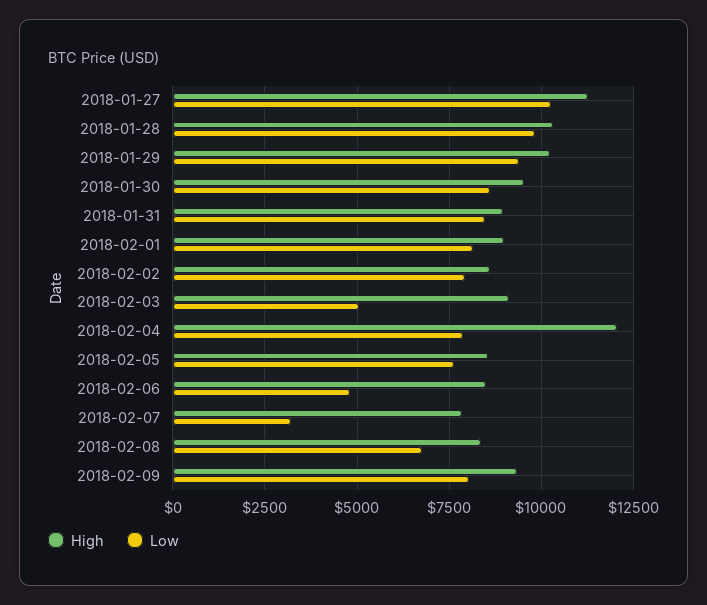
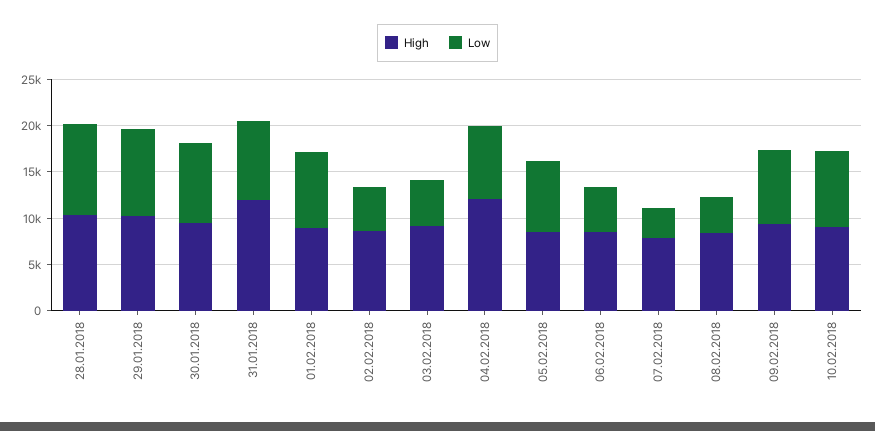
High, 2018-01-27: 11250 -> none
Low, 2018-01-27: 10250 -> none
High, 2018-01-31: 9000 -> 12000
Low, 2018-02-02: 8000 -> 5000
Low, 2018-02-08: 6750 -> 4000
High, 10.02.2018: none -> 9000
Low, 10.02.2018: none -> 8000

